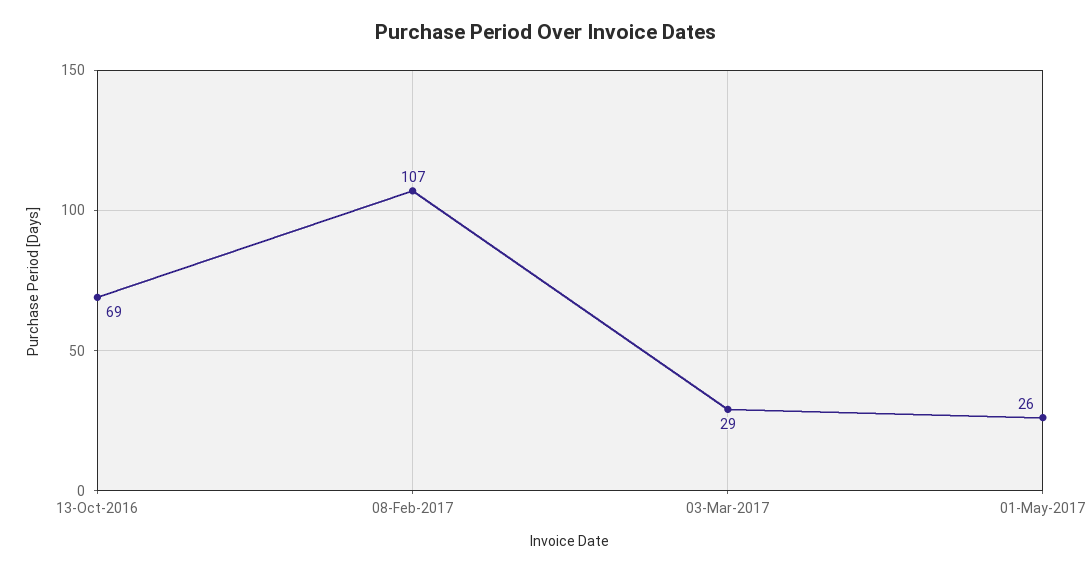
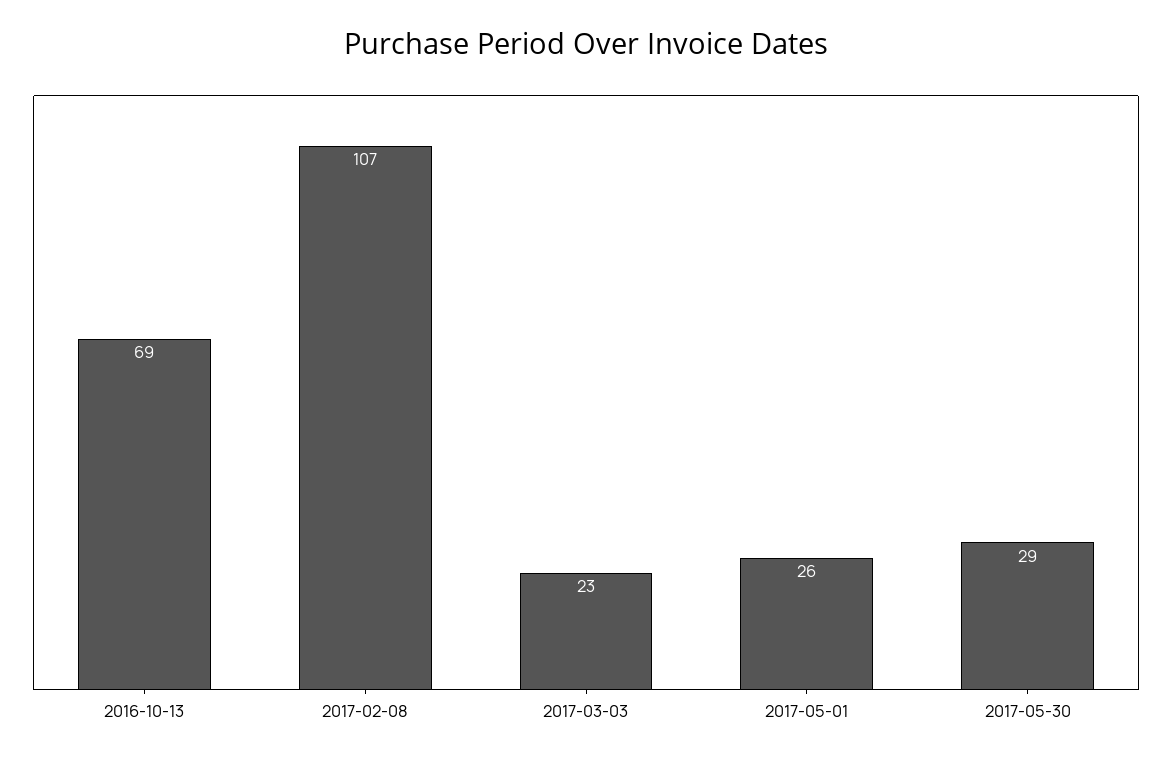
03-Mar-2017: 29 -> 23
2017-05-30: none -> 29

